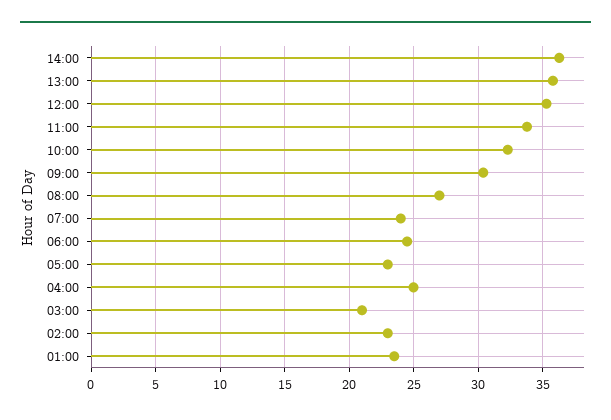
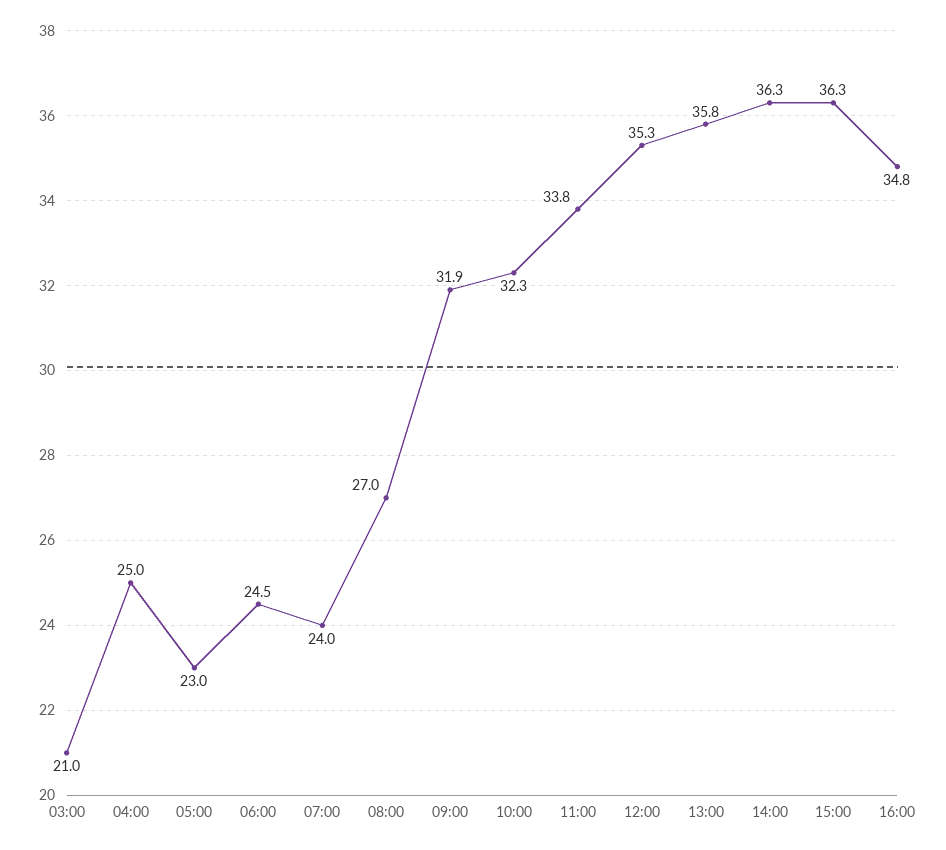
09:00: 30.5 -> 31.9
02:00: 23 -> none
01:00: 23.5 -> none
15:00: none -> 36.3
16:00: none -> 34.8

